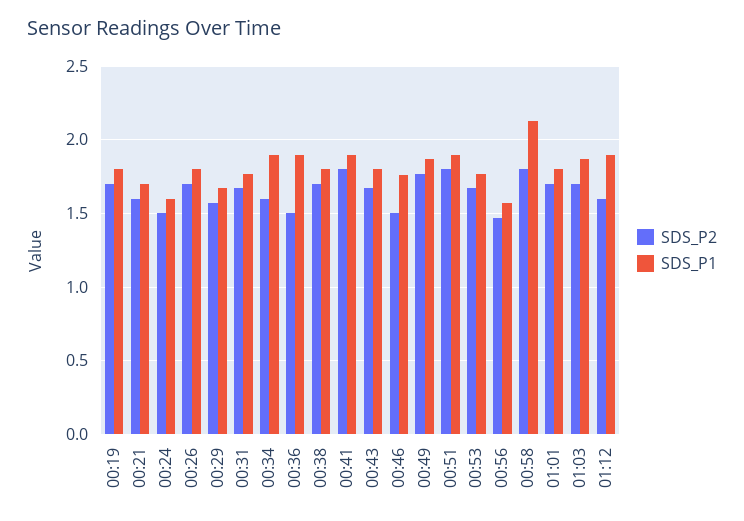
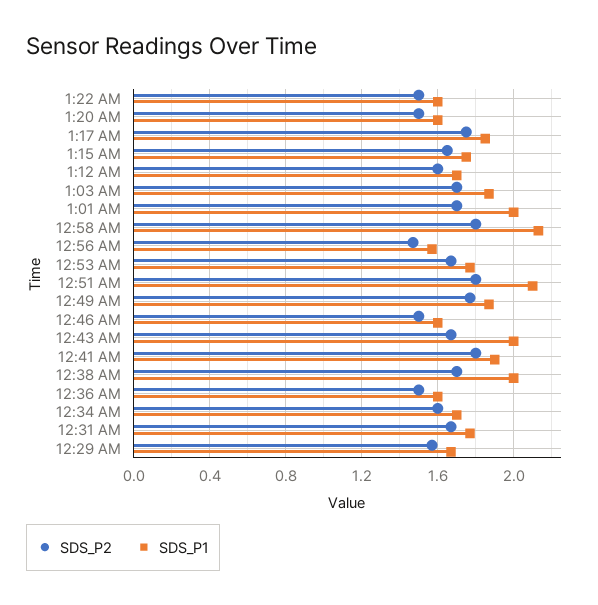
SDS_P2, 00:19: 1.7 -> none
SDS_P1, 00:19: 1.8 -> none
SDS_P2, 00:21: 1.6 -> none
SDS_P1, 00:21: 1.7 -> none
SDS_P2, 00:24: 1.5 -> none
SDS_P1, 00:24: 1.6 -> none
SDS_P2, 00:26: 1.7 -> none
SDS_P1, 00:26: 1.8 -> none
SDS_P1, 00:34: 1.9 -> 1.7
SDS_P1, 00:36: 1.9 -> 1.6
SDS_P1, 00:38: 1.8 -> 2
SDS_P1, 00:43: 1.8 -> 2
SDS_P1, 00:46: 1.75 -> 1.6
SDS_P1, 00:51: 1.9 -> 2.1
SDS_P1, 01:01: 1.8 -> 2
SDS_P1, 01:12: 1.9 -> 1.7
SDS_P2, 1:22 AM: none -> 1.5
SDS_P1, 1:22 AM: none -> 1.6
SDS_P2, 1:20 AM: none -> 1.5
SDS_P1, 1:20 AM: none -> 1.6
SDS_P2, 1:17 AM: none -> 1.75
SDS_P1, 1:17 AM: none -> 1.85
SDS_P2, 1:15 AM: none -> 1.65
SDS_P1, 1:15 AM: none -> 1.75

